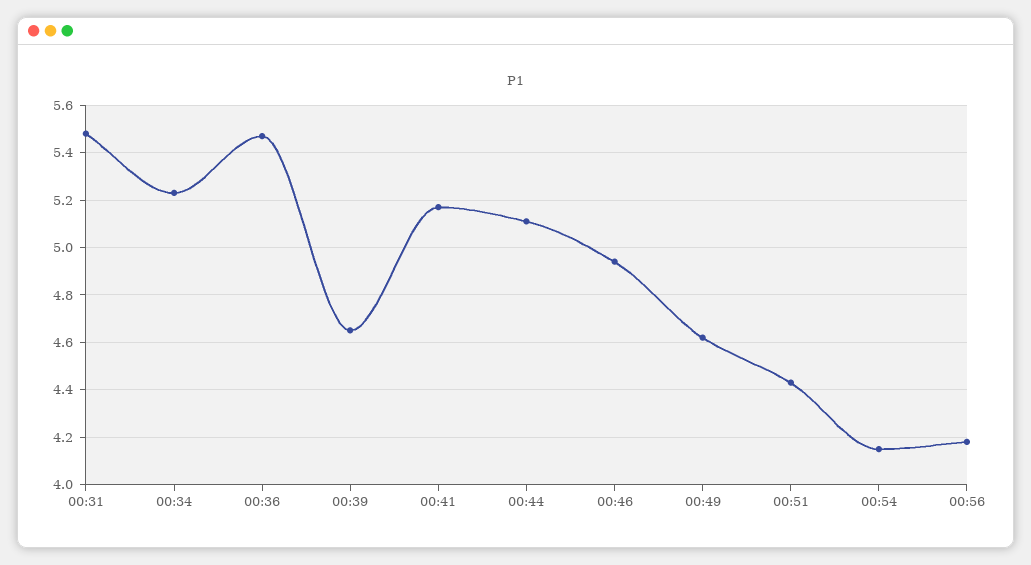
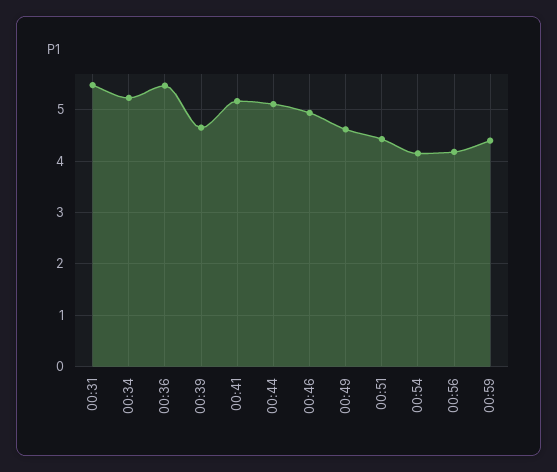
00:59: none -> 4.4

